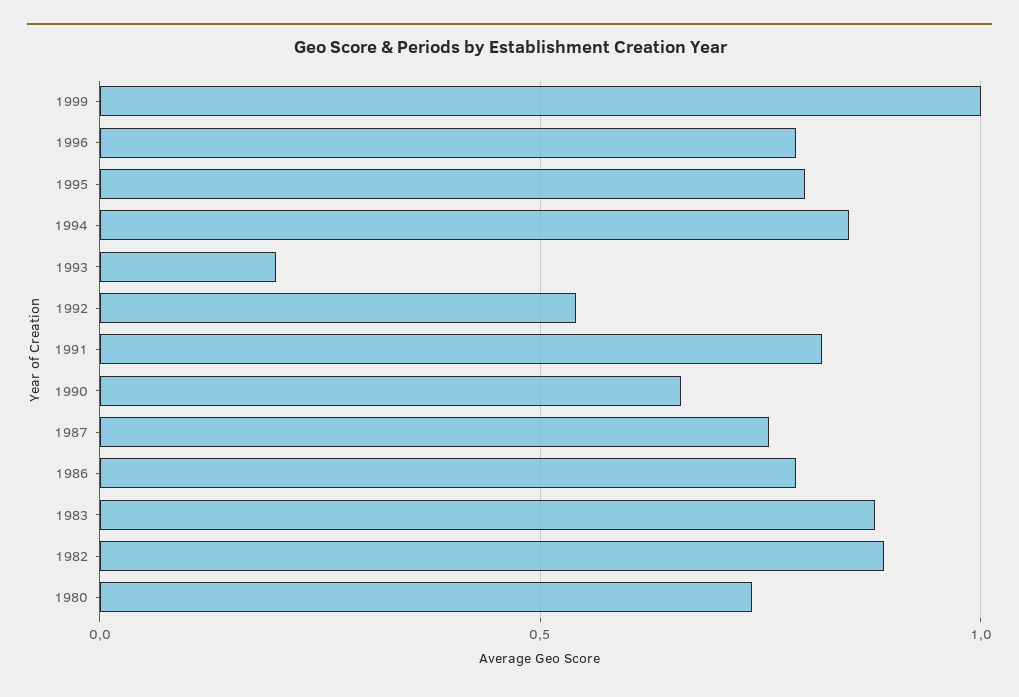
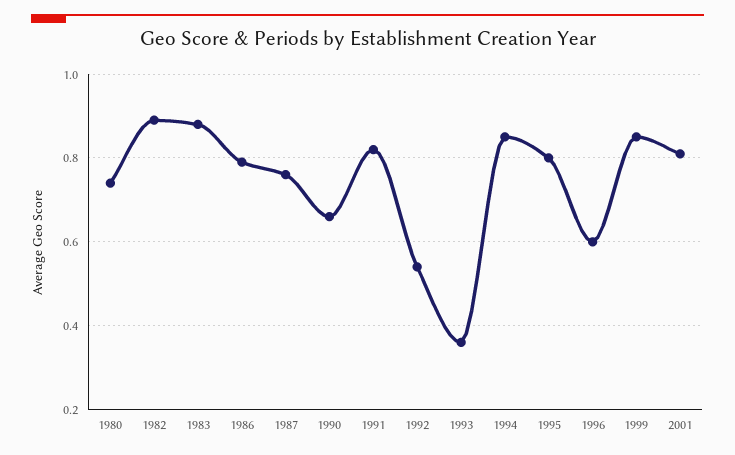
1999: 1 -> 0.85
1996: 0.8 -> 0.6
1993: 0.2 -> 0.35
2001: none -> 0.8

